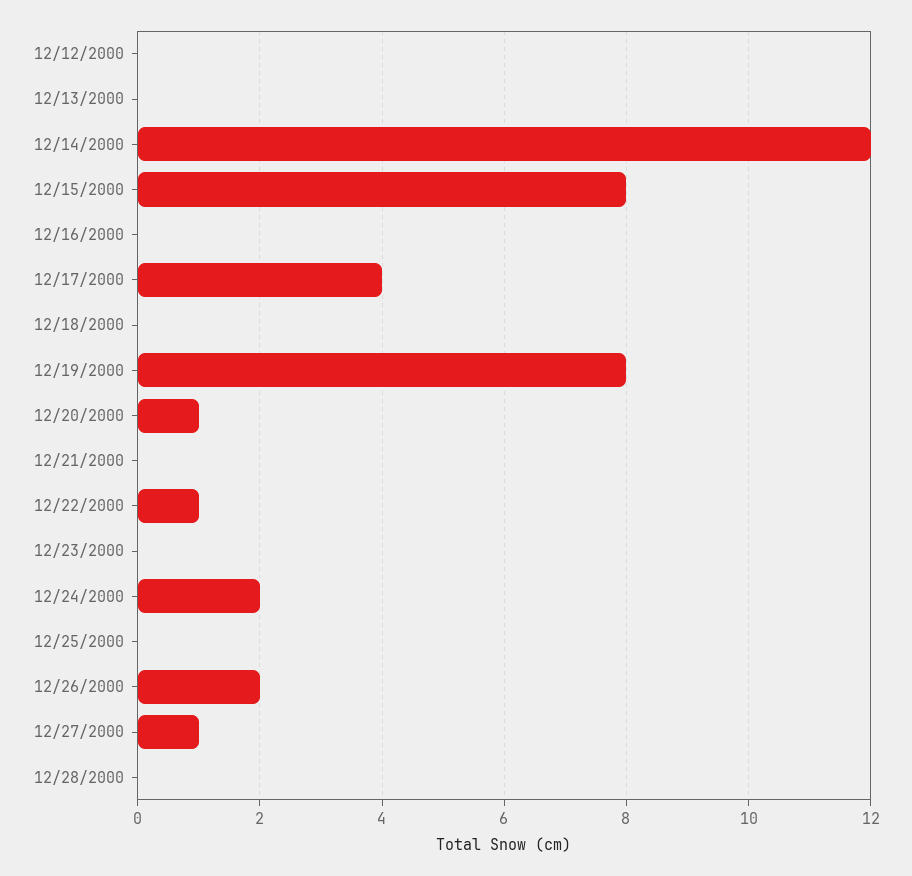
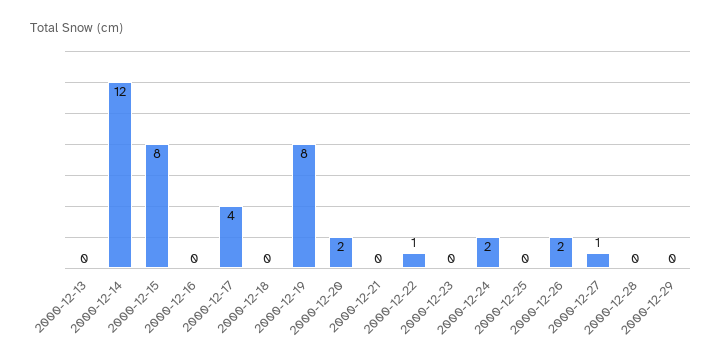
12/12/2000: 0 -> none
12/20/2000: 1 -> 2
2000-12-29: none -> 0

